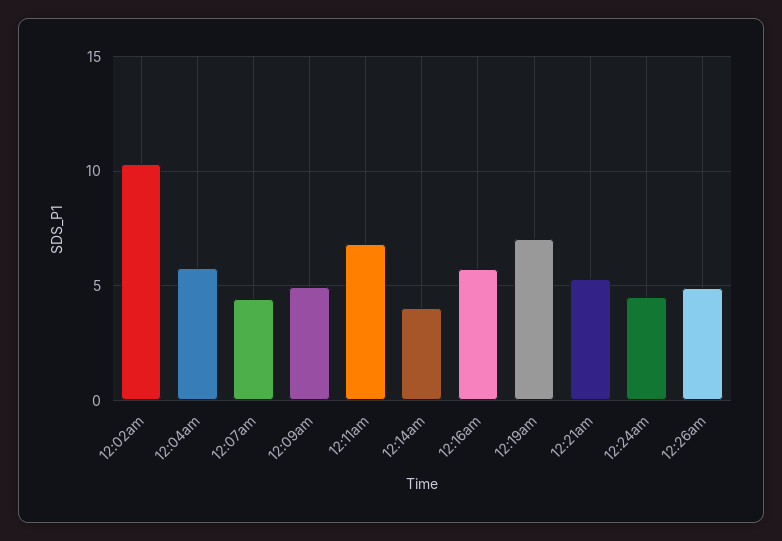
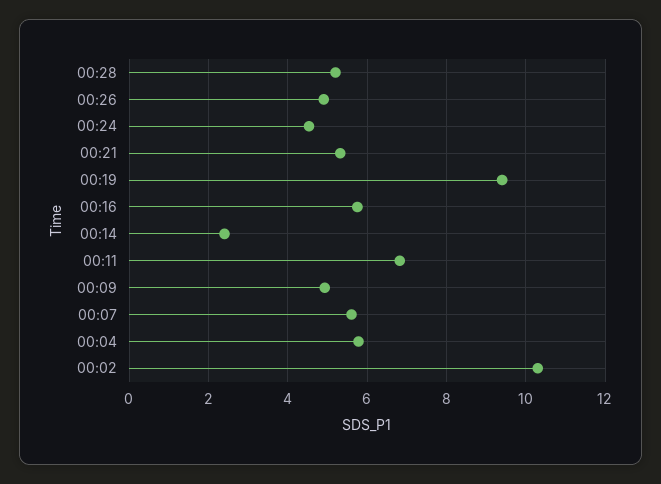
12:07am: 4.5 -> 5.6
12:14am: 4 -> 2.4
12:19am: 7 -> 9.4
00:28: none -> 5.2

